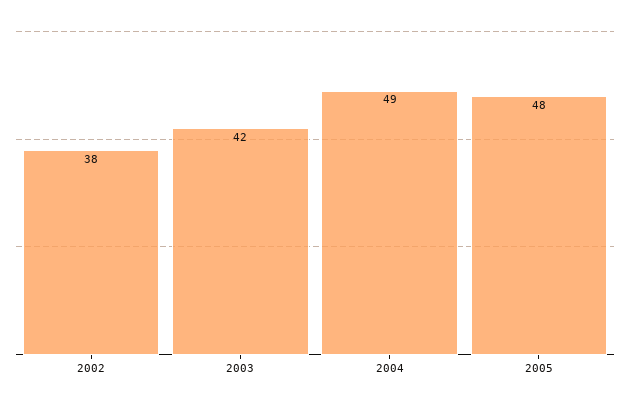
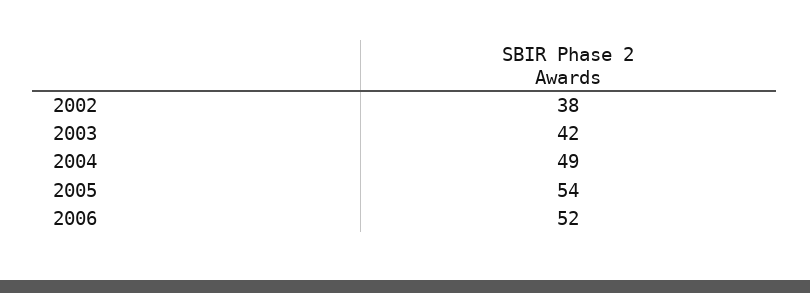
2005: 48 -> 54
2006: none -> 52

